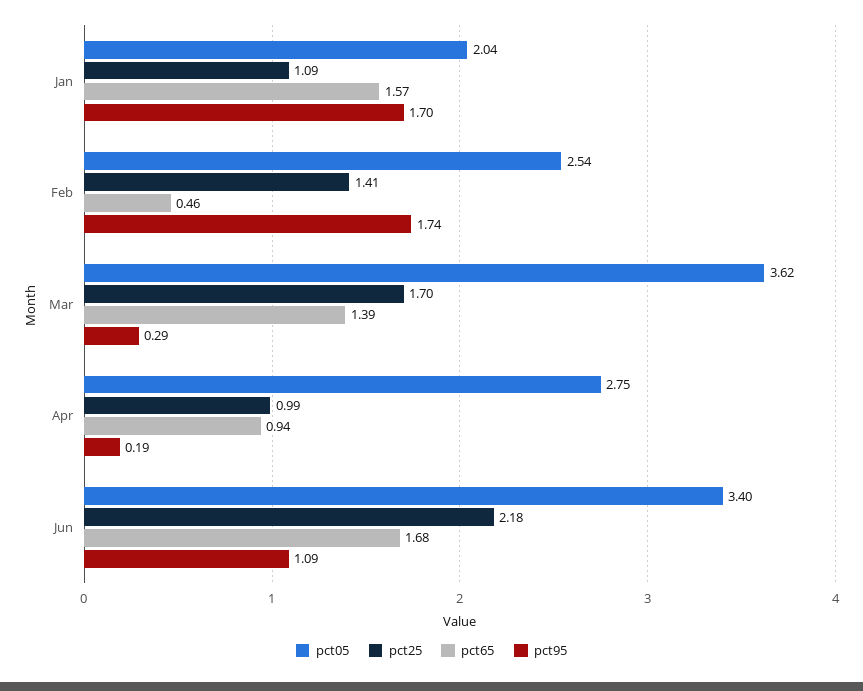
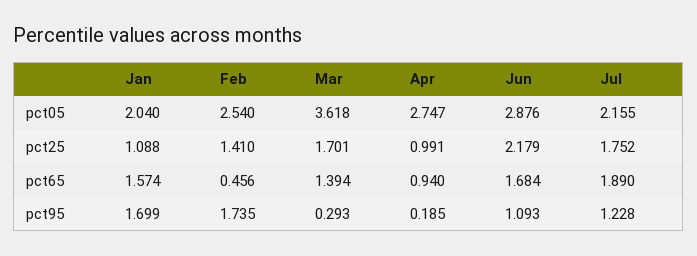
pct05, Jun: 3.4 -> 2.876
pct05, Jul: none -> 2.155
pct25, Jul: none -> 1.752
pct65, Jul: none -> 1.89
pct95, Jul: none -> 1.228

